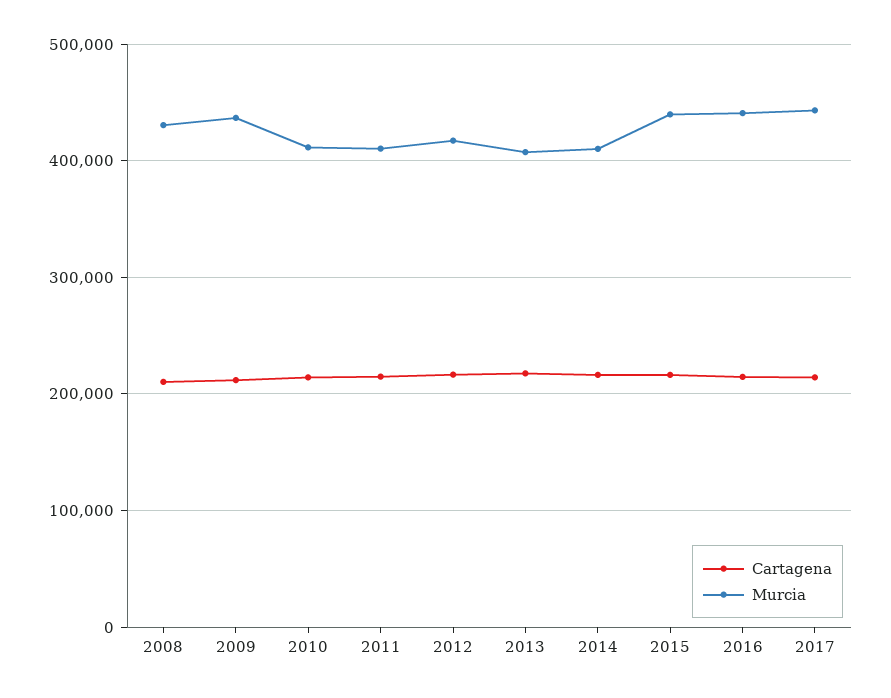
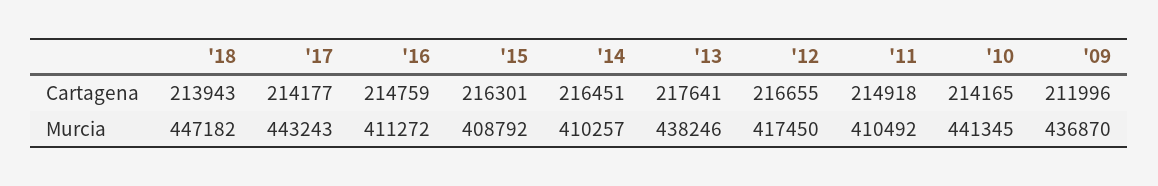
Cartagena, 2008: 210000 -> none
Murcia, 2008: 430000 -> none
Murcia, 2010: 410000 -> 441345
Murcia, 2013: 410000 -> 438246
Murcia, 2015: 440000 -> 408792
Murcia, 2016: 440000 -> 411272
Cartagena, '18: none -> 213943
Murcia, '18: none -> 447182

